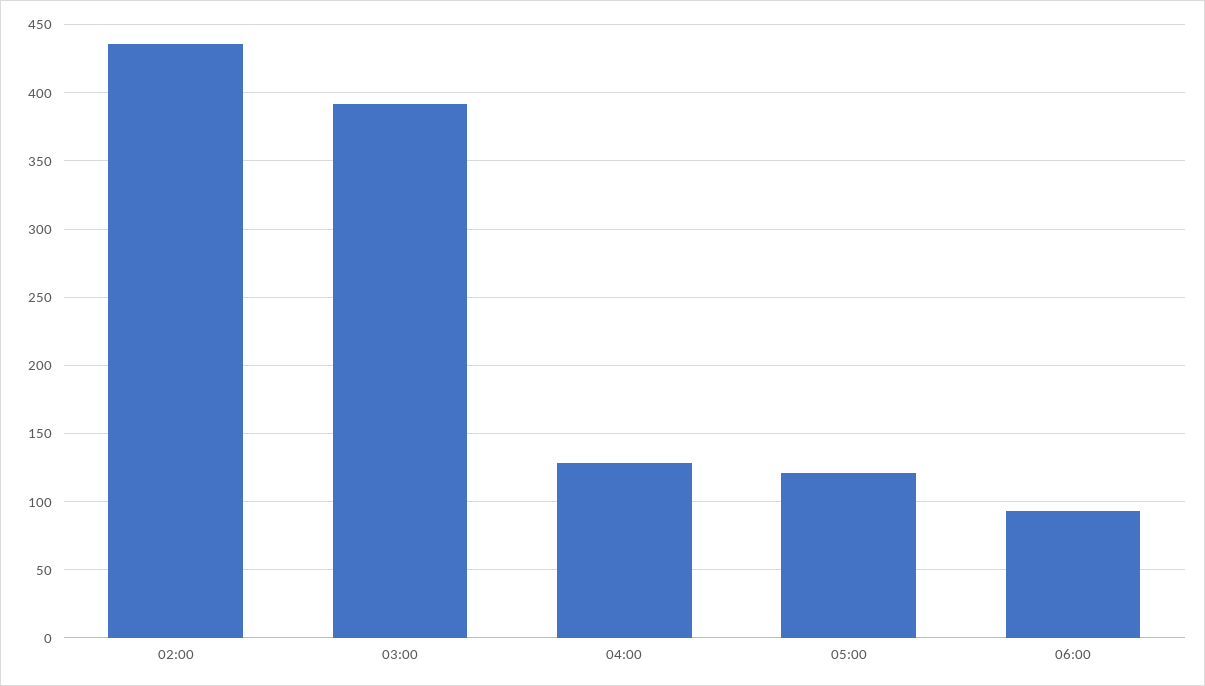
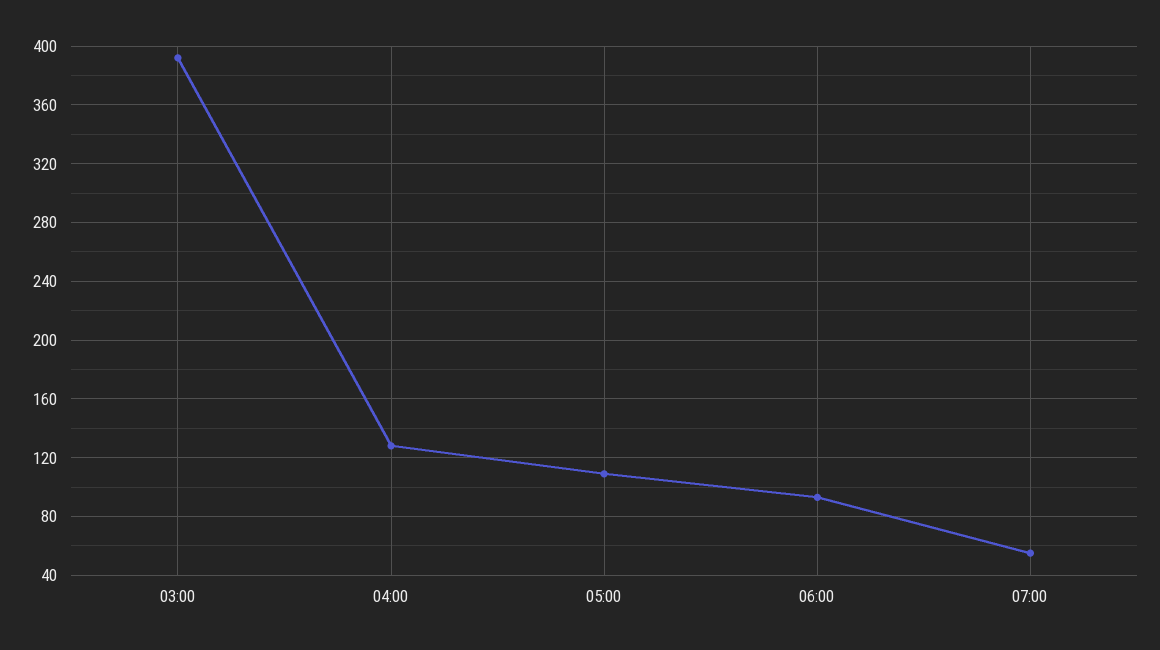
02:00: 435 -> none
05:00: 120 -> 110
07:00: none -> 55

